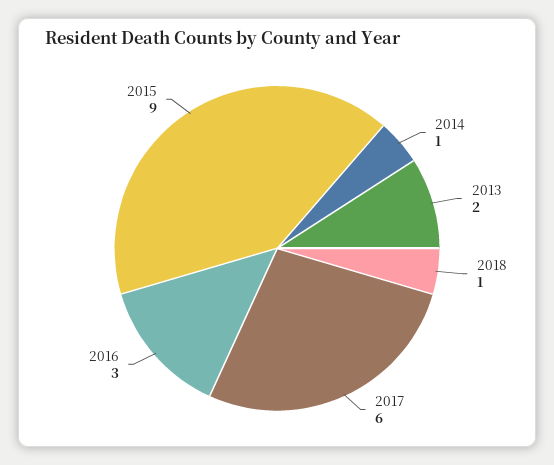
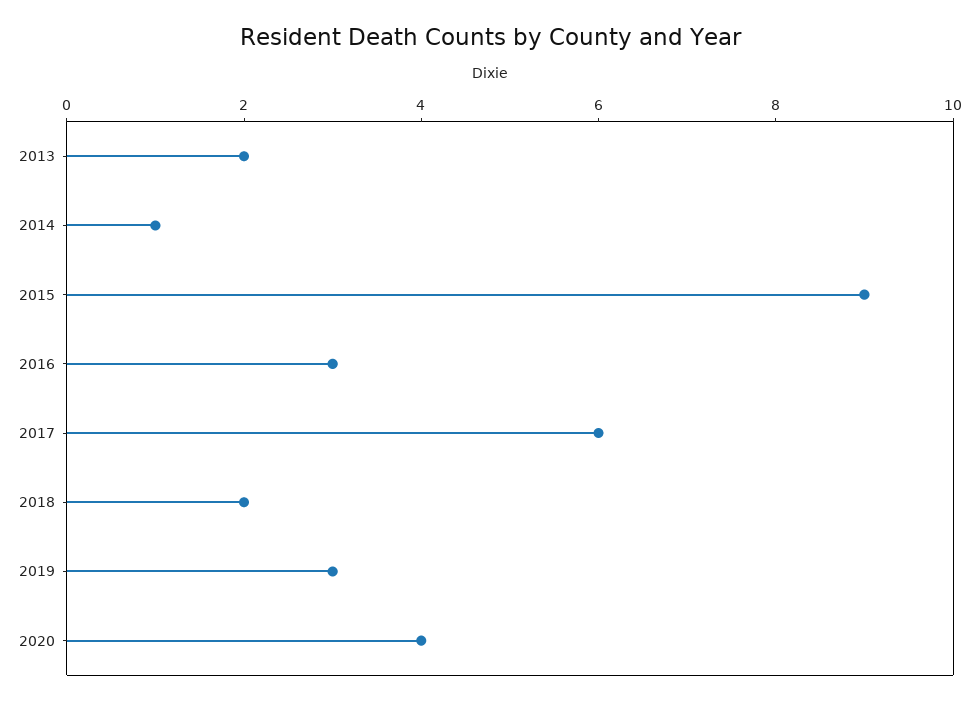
2018: 1 -> 2
2019: none -> 3
2020: none -> 4

